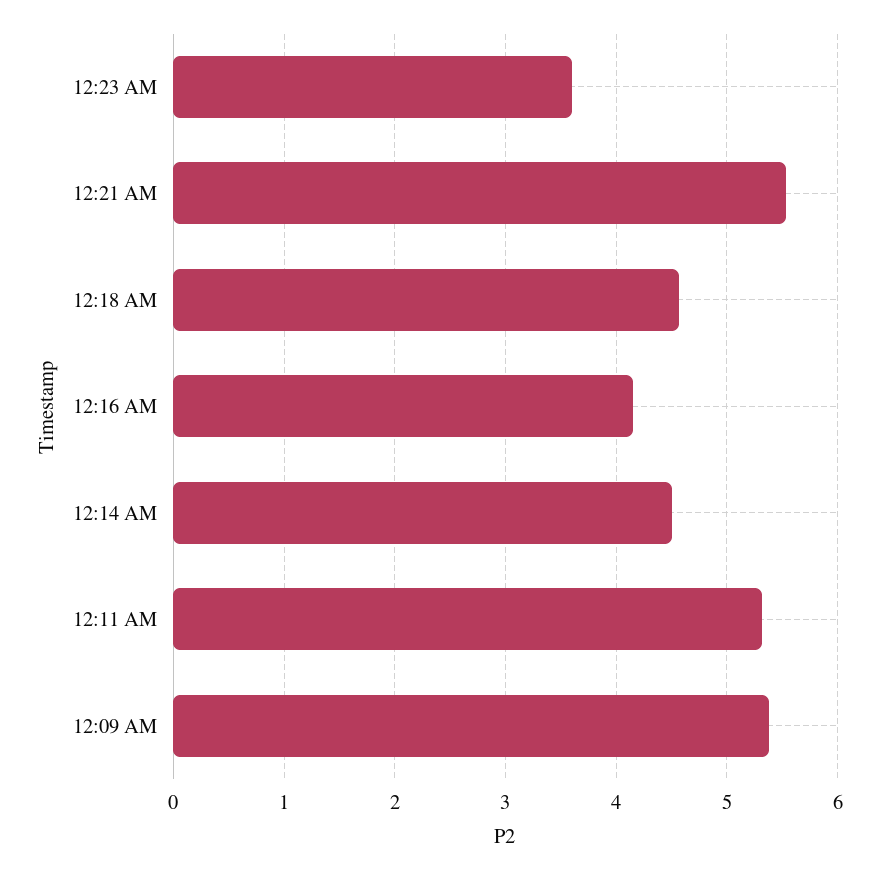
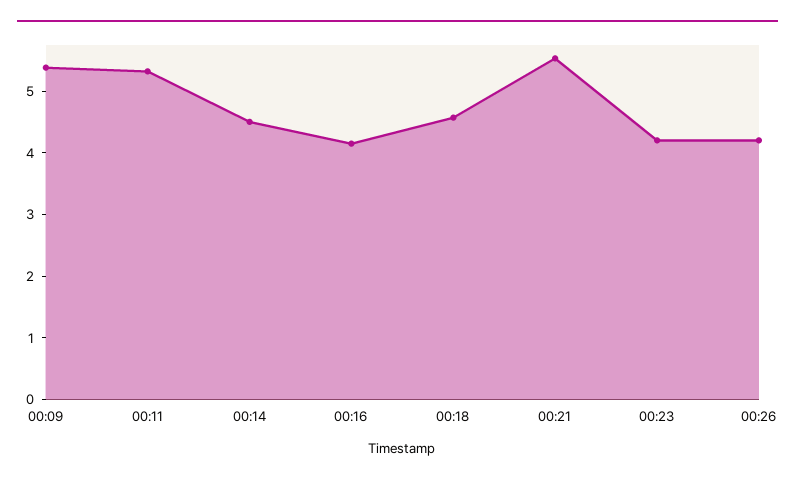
12:23 AM: 3.6 -> 4.2
00:26: none -> 4.2

